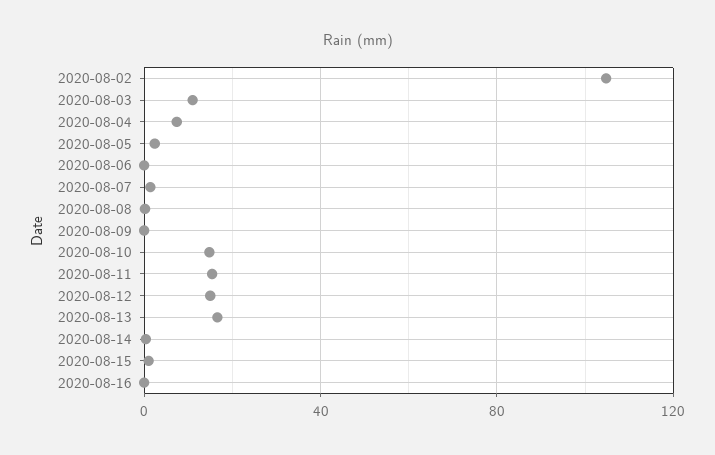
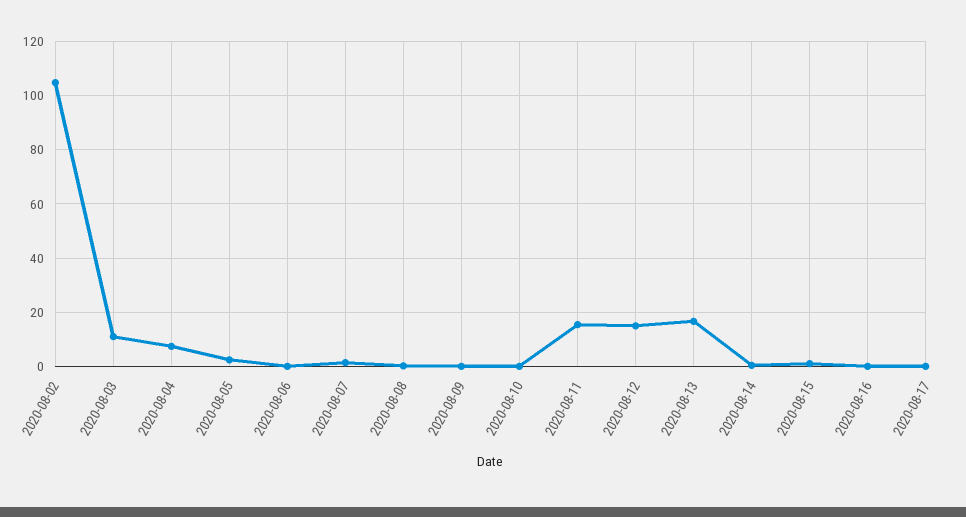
2020-08-10: 15 -> 0
2020-08-17: none -> 0

